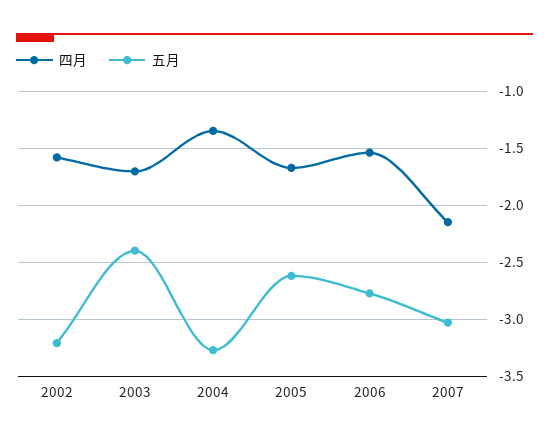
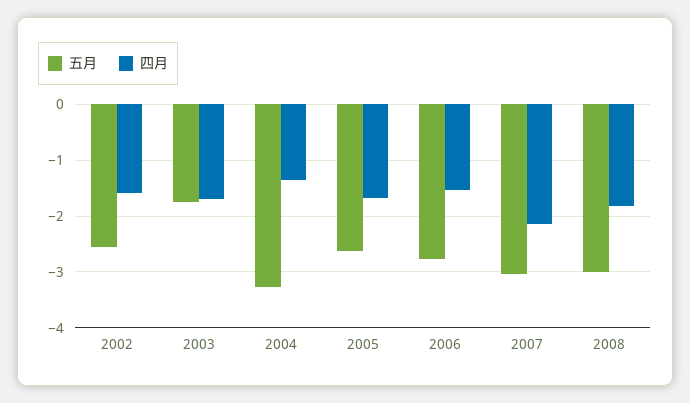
五月, 2002: -3.2 -> -2.6
五月, 2003: -2.4 -> -1.8
五月, 2008: none -> -3
四月, 2008: none -> -1.8

